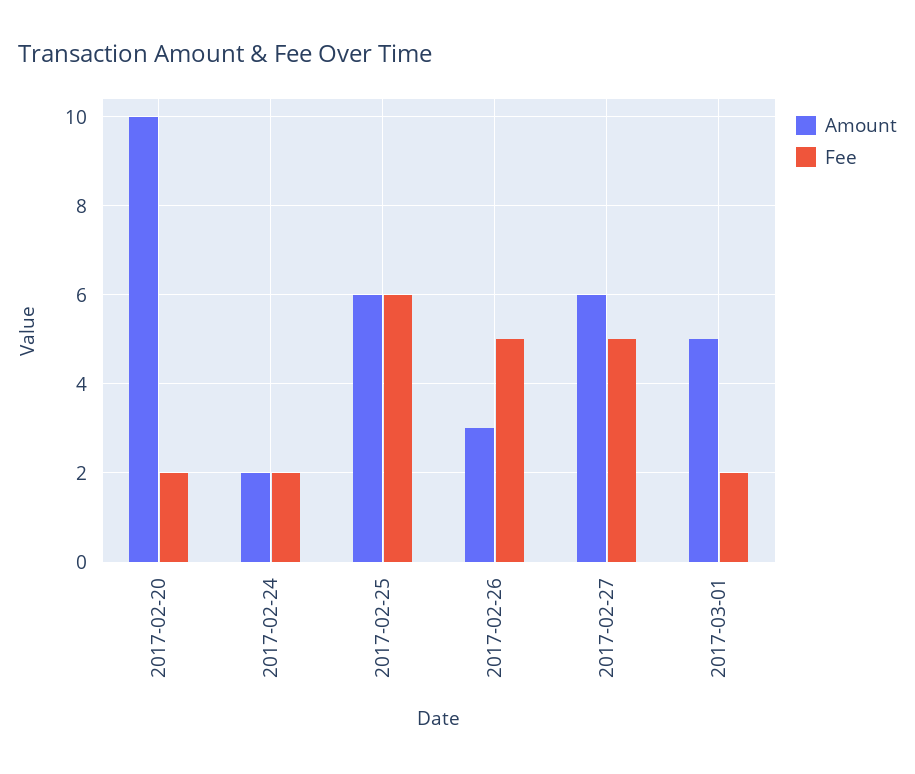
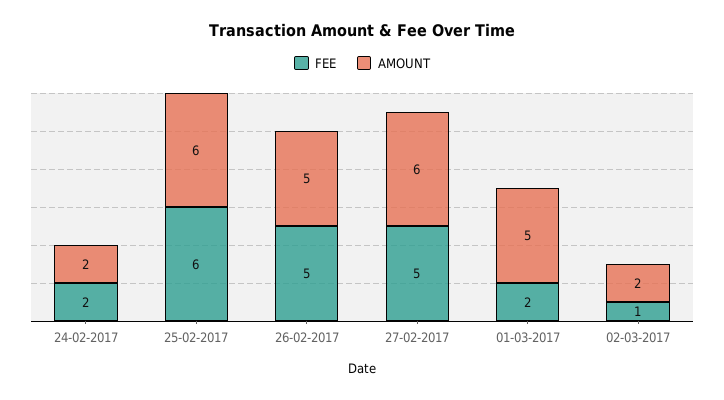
Amount, 2017-02-20: 10 -> none
Fee, 2017-02-20: 2 -> none
Amount, 2017-02-26: 3 -> 5
Fee, 02-03-2017: none -> 1
Amount, 02-03-2017: none -> 2

